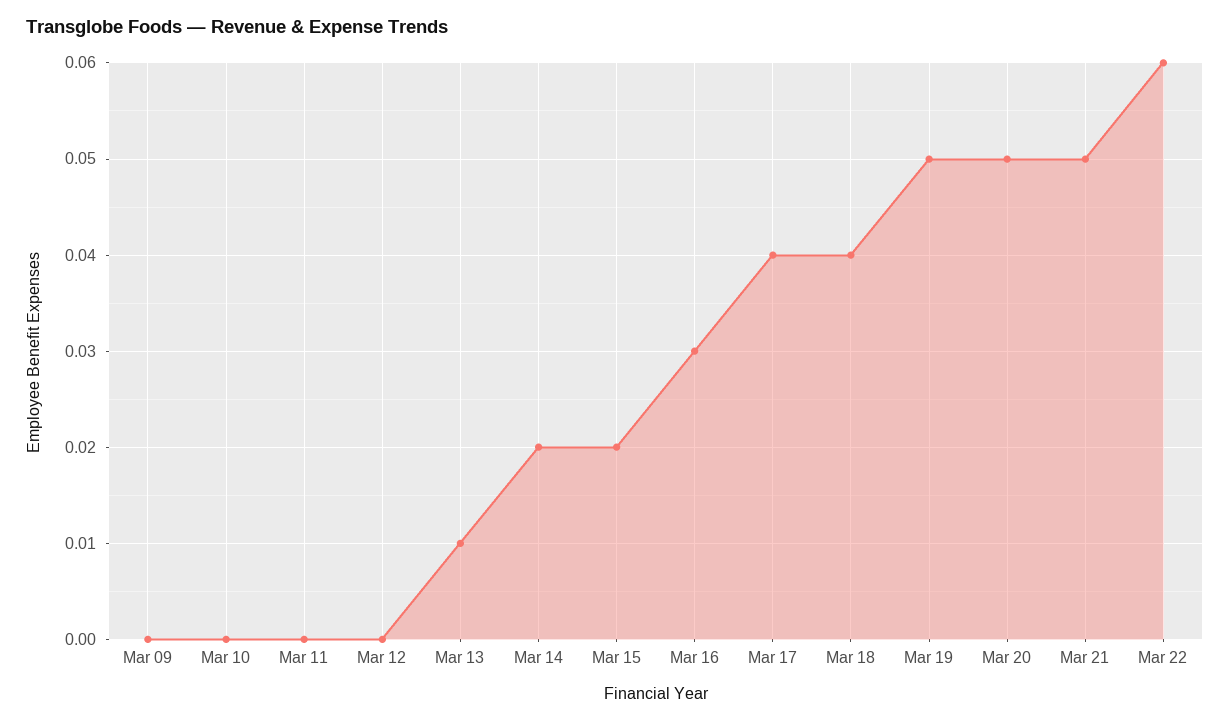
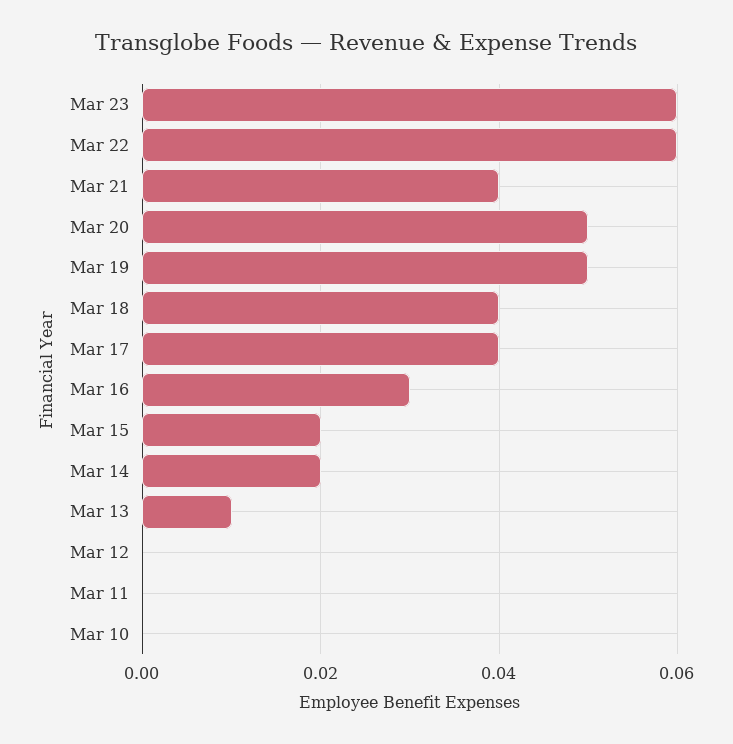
Mar 09: 0 -> none
Mar 21: 0.05 -> 0.04
Mar 23: none -> 0.06

